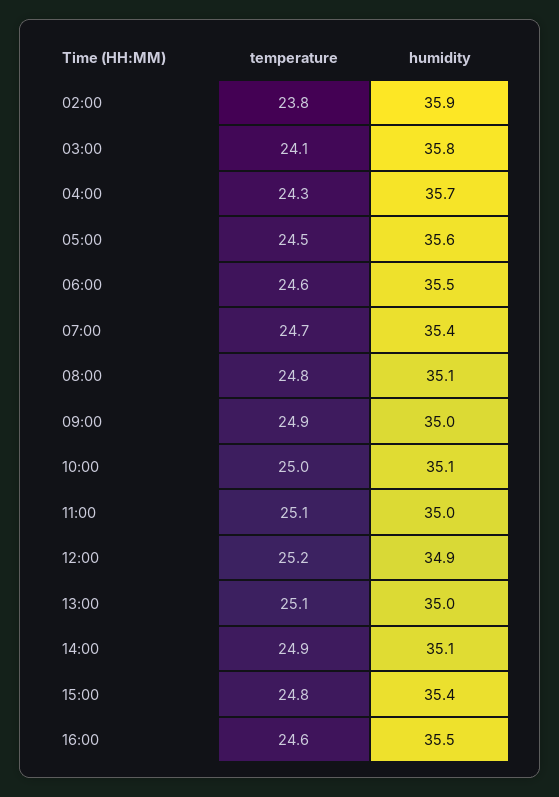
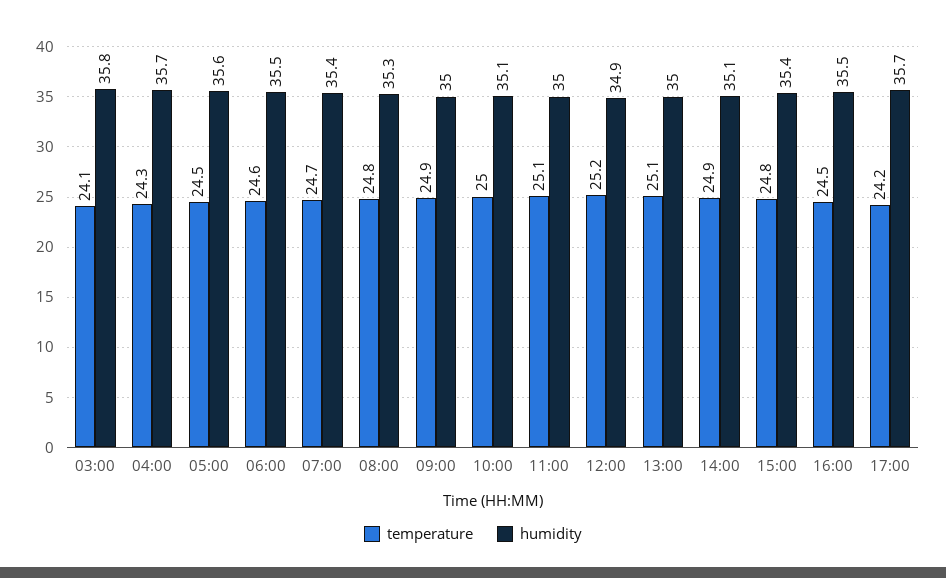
temperature, 02:00: 23.8 -> none
humidity, 02:00: 35.9 -> none
humidity, 08:00: 35.1 -> 35.3
temperature, 16:00: 24.6 -> 24.5
temperature, 17:00: none -> 24.2
humidity, 17:00: none -> 35.7

